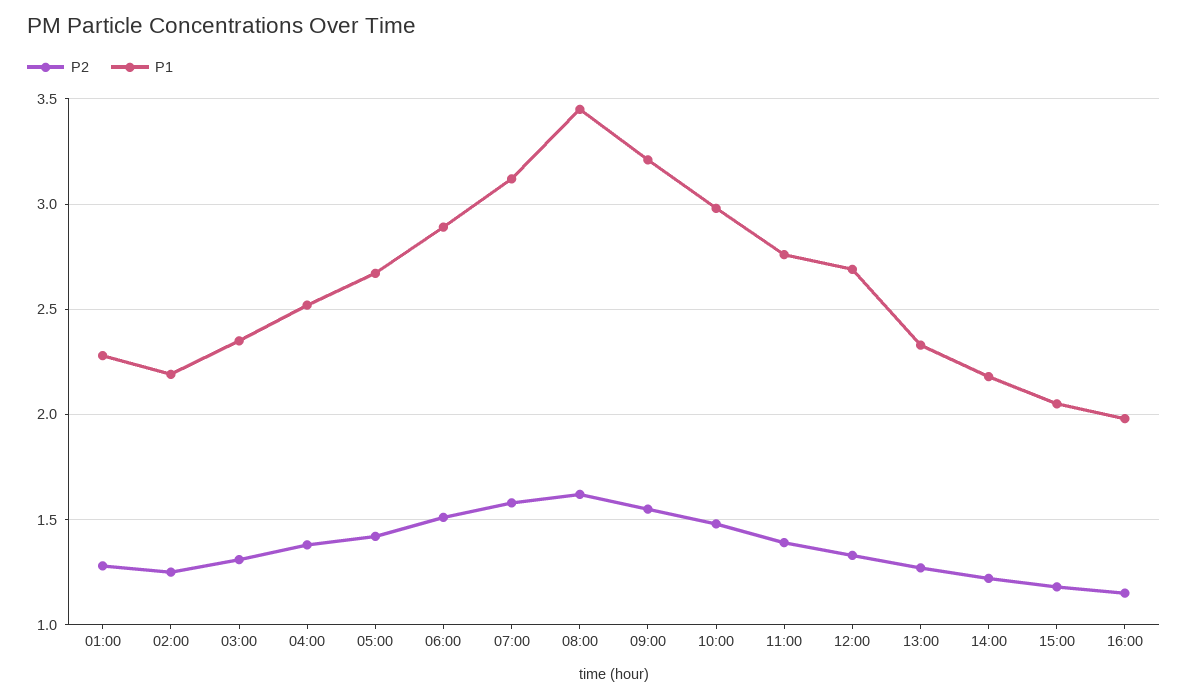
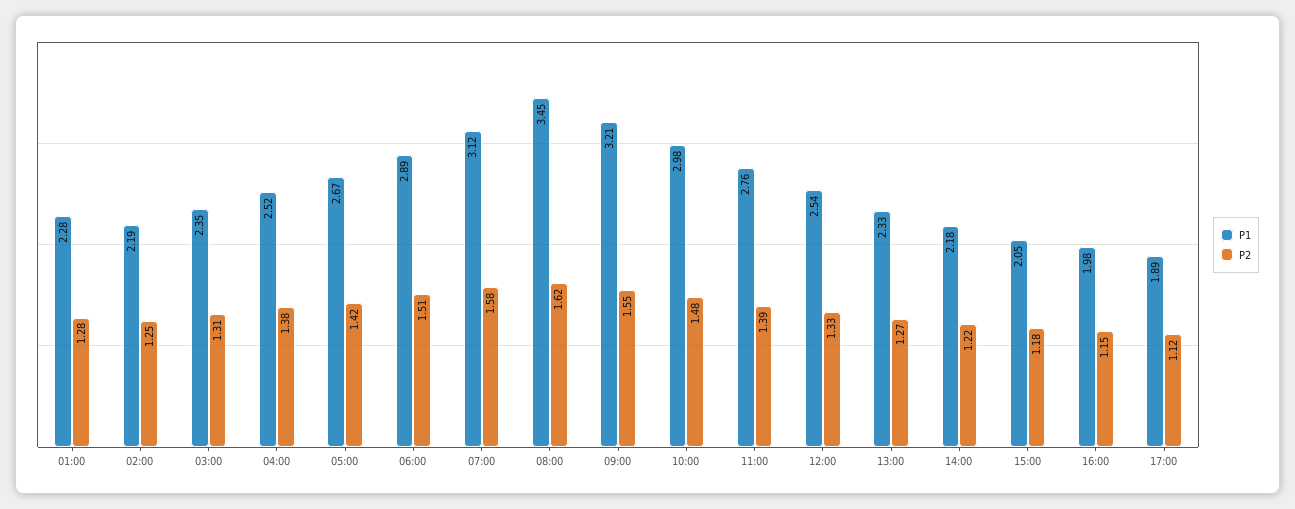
P1, 12:00: 2.7 -> 2.54
P1, 17:00: none -> 1.89
P2, 17:00: none -> 1.12

